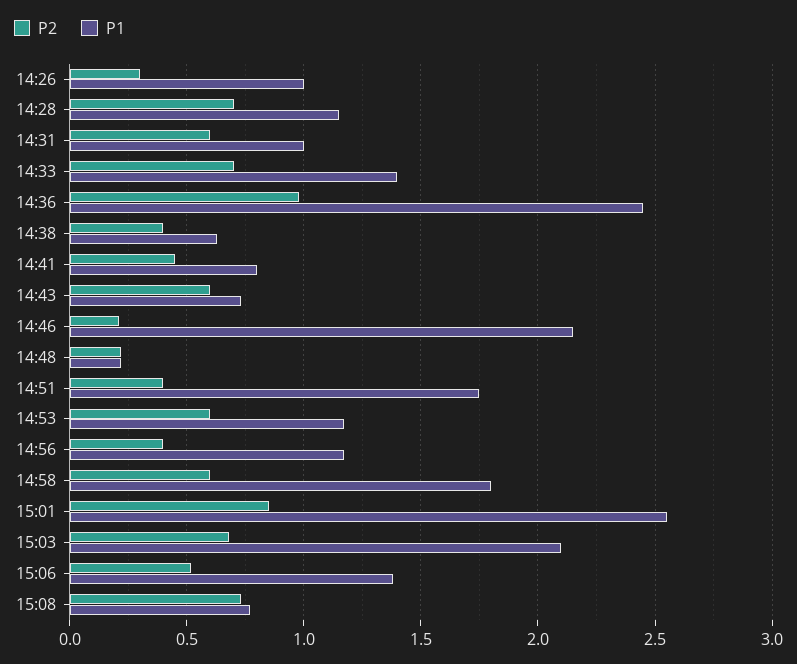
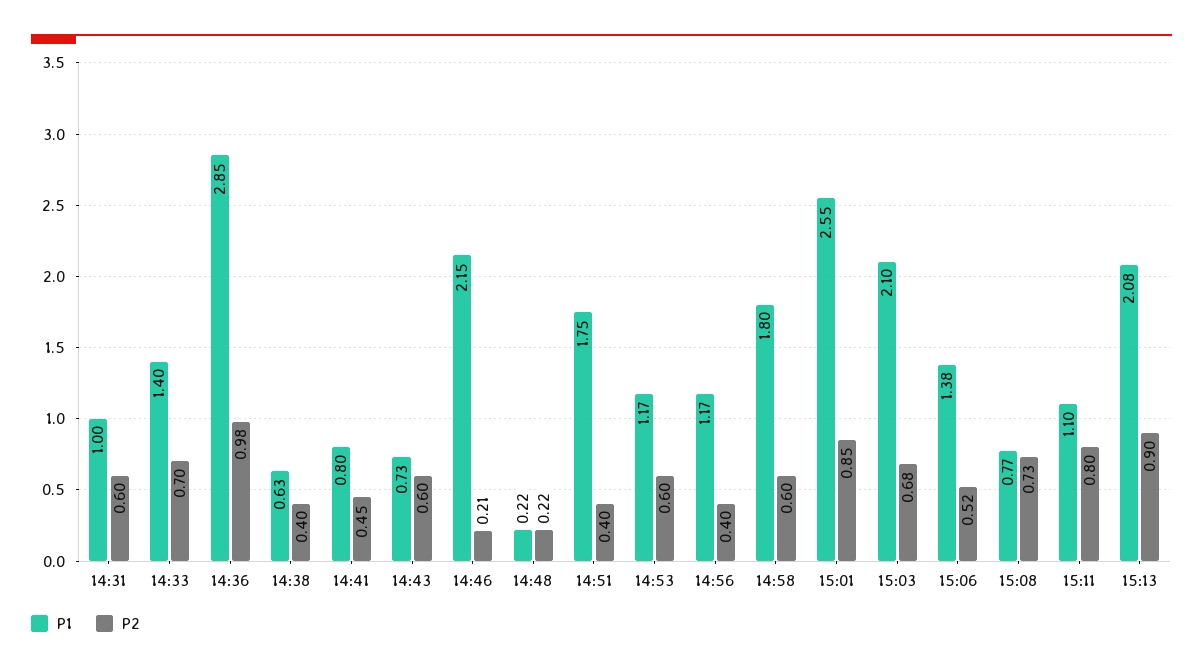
P2, 14:26: 0.3 -> none
P1, 14:26: 1 -> none
P2, 14:28: 0.7 -> none
P1, 14:28: 1.15 -> none
P1, 14:36: 2.45 -> 2.85
P1, 15:11: none -> 1.1
P2, 15:11: none -> 0.8
P1, 15:13: none -> 2.08
P2, 15:13: none -> 0.9

